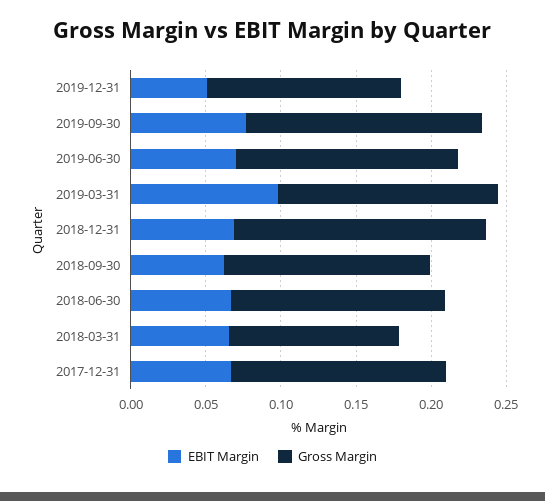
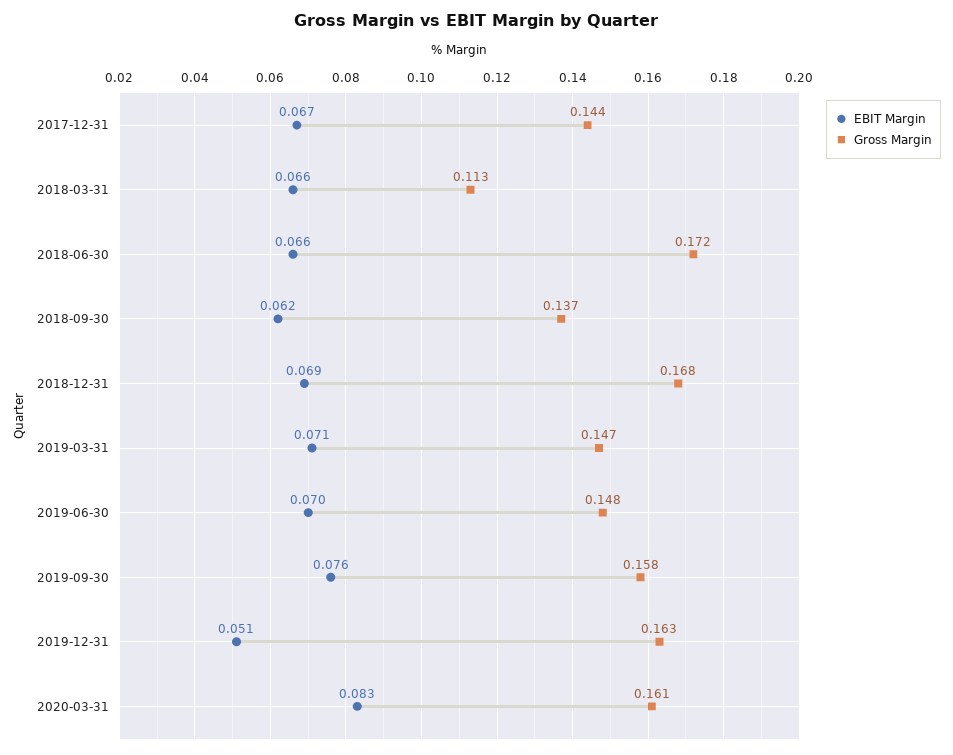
Gross Margin, 2019-12-31: 0.13 -> 0.163
EBIT Margin, 2019-03-31: 0.1 -> 0.071
Gross Margin, 2018-06-30: 0.14 -> 0.172
EBIT Margin, 2020-03-31: none -> 0.083
Gross Margin, 2020-03-31: none -> 0.161

